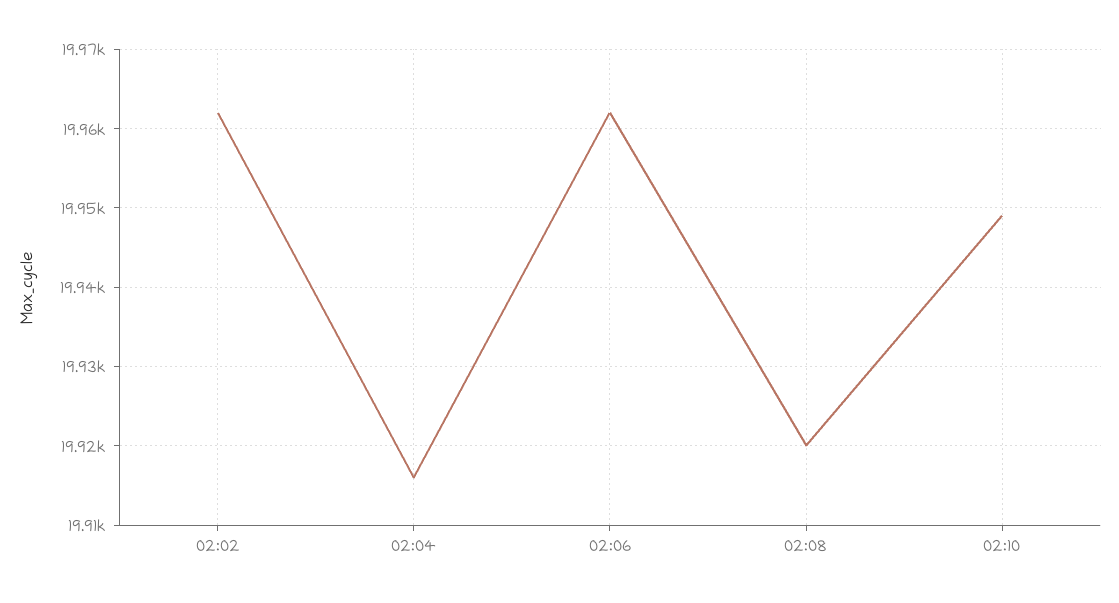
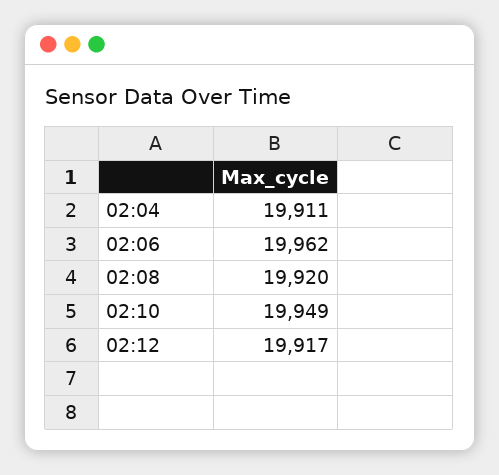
02:02: 19962 -> none
02:04: 19916 -> 19911
02:12: none -> 19917

